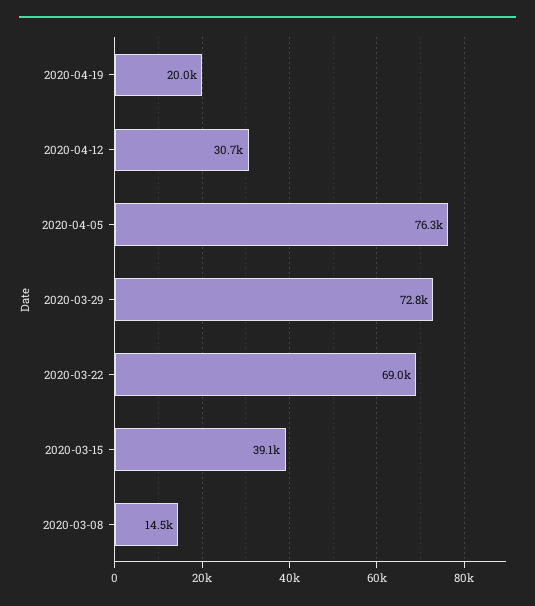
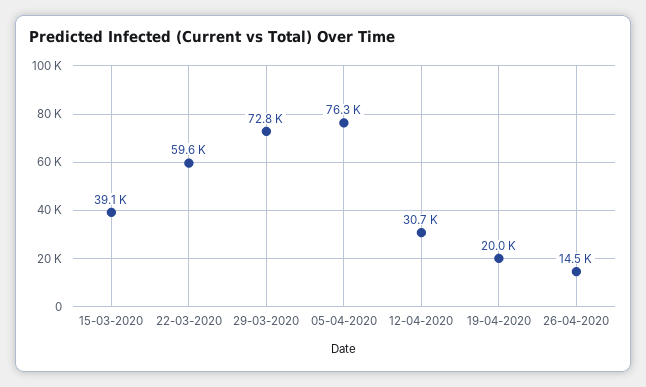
2020-03-22: 69000 -> 59600
2020-03-08: 14500 -> none
26-04-2020: none -> 14500

